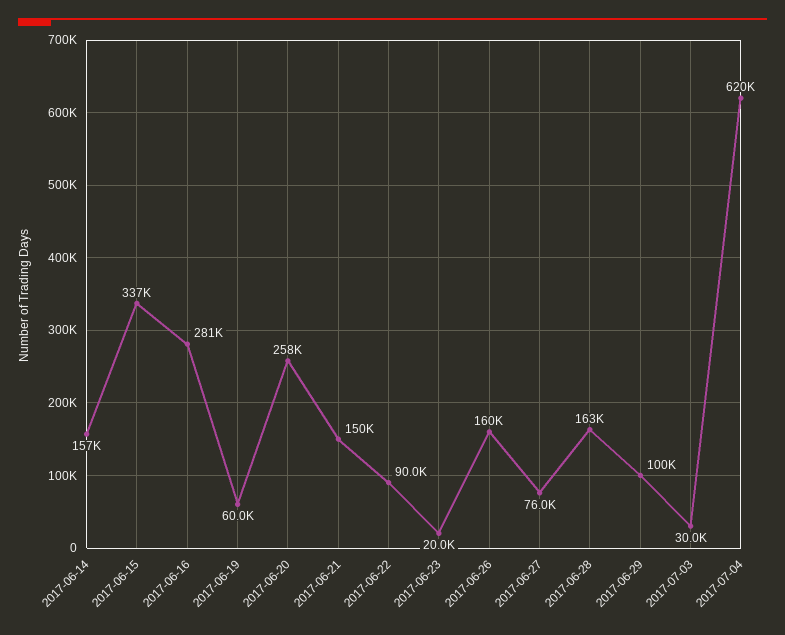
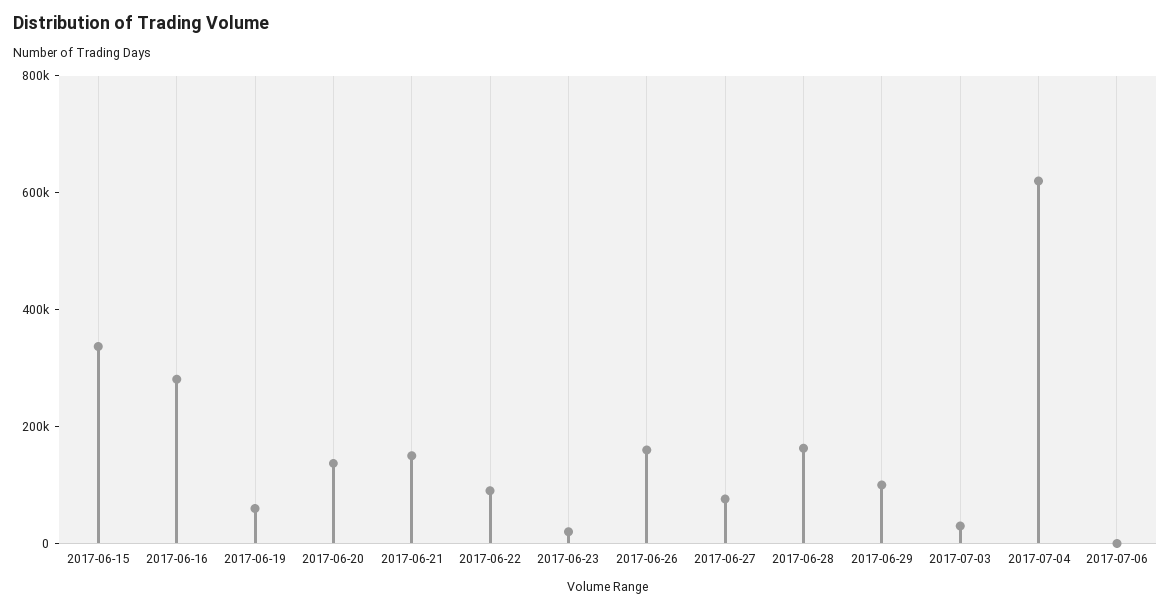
2017-06-14: 157000 -> none
2017-06-20: 258000 -> 150000
2017-07-06: none -> 0

